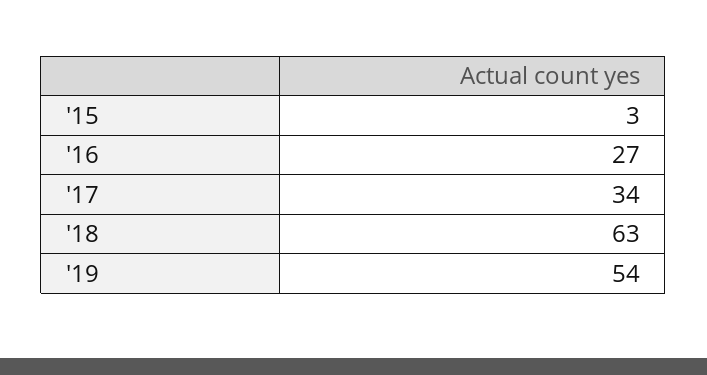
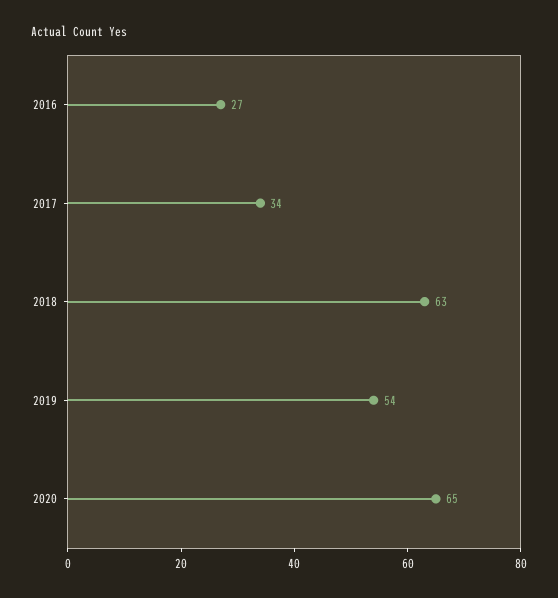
'15: 3 -> none
2020: none -> 65

